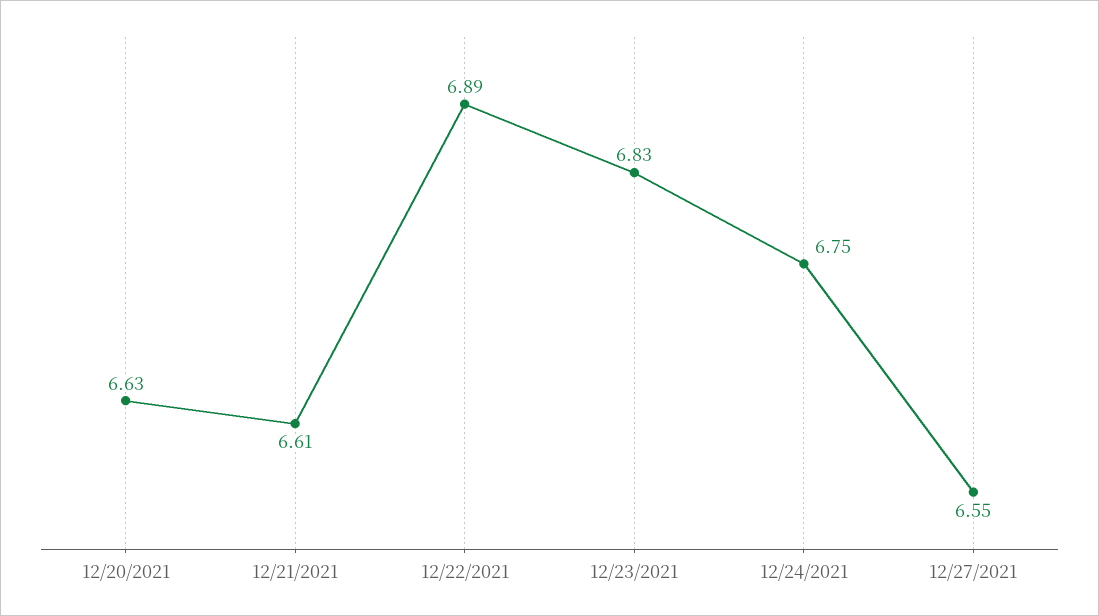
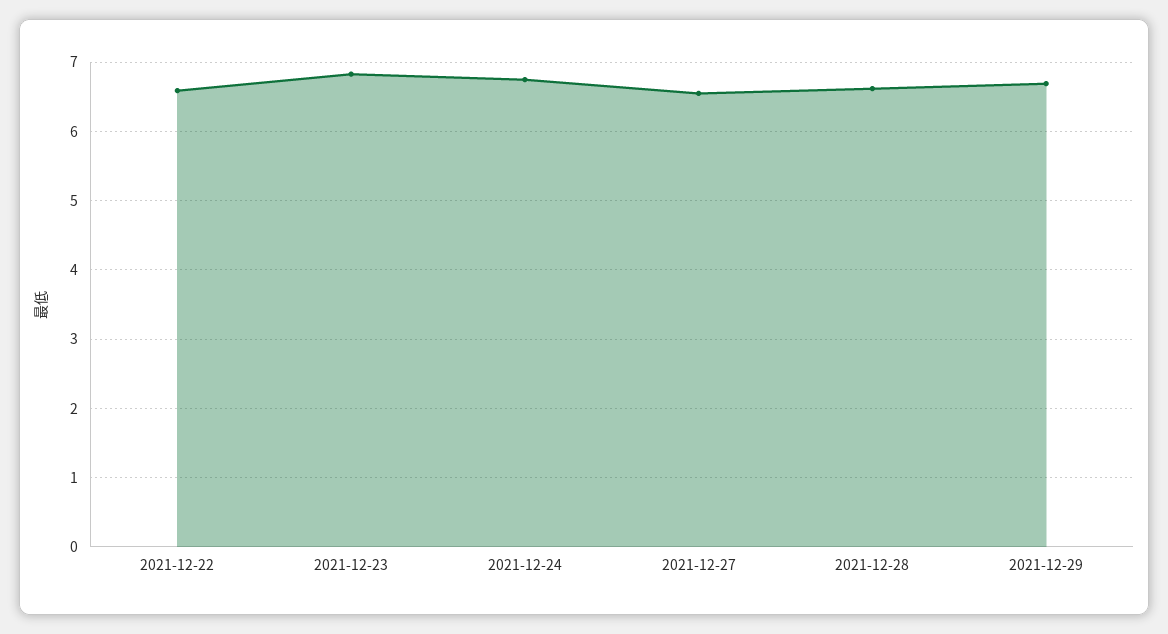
12/20/2021: 6.63 -> none
12/21/2021: 6.61 -> none
12/22/2021: 6.89 -> 6.6
2021-12-28: none -> 6.6
2021-12-29: none -> 6.7

